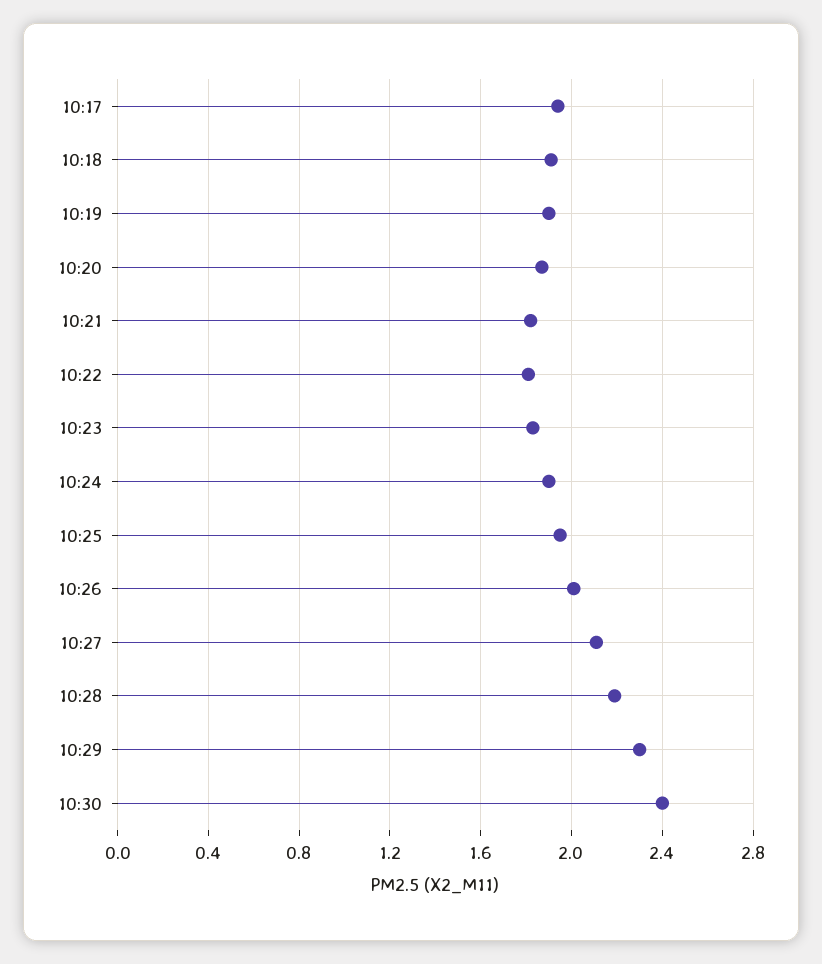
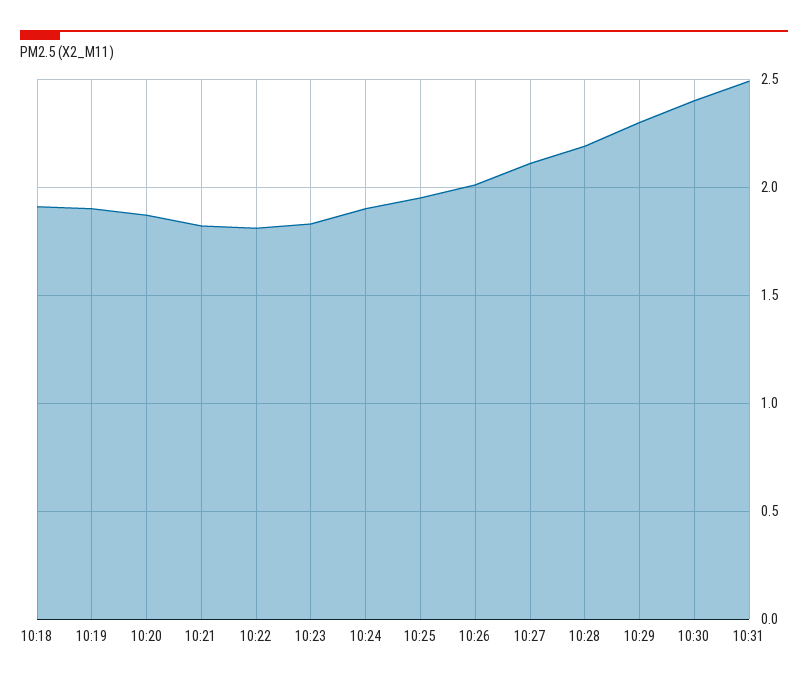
10:17: 1.95 -> none
10:31: none -> 2.5

